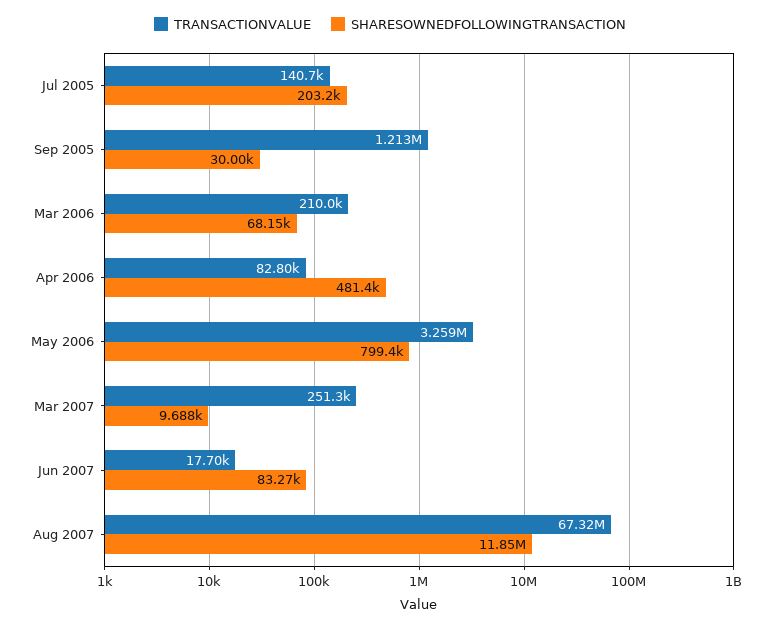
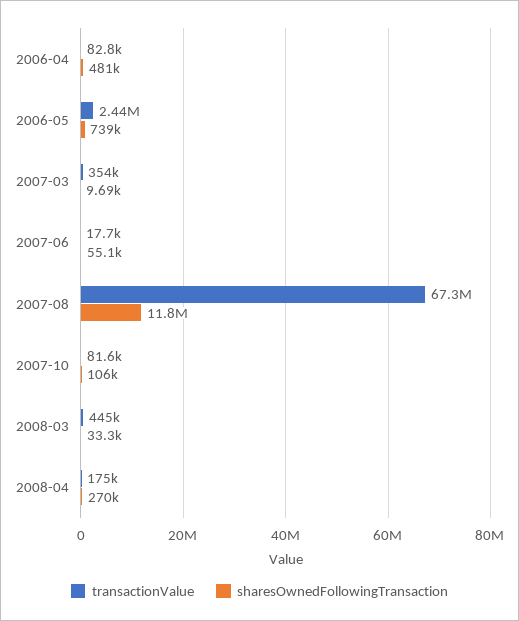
TRANSACTIONVALUE, Jul 2005: 140700 -> none
SHARESOWNEDFOLLOWINGTRANSACTION, Jul 2005: 203200 -> none
TRANSACTIONVALUE, Sep 2005: 1213000 -> none
SHARESOWNEDFOLLOWINGTRANSACTION, Sep 2005: 30000 -> none
TRANSACTIONVALUE, Mar 2006: 210000 -> none
SHARESOWNEDFOLLOWINGTRANSACTION, Mar 2006: 68150 -> none
TRANSACTIONVALUE, May 2006: 3259000 -> 2440000
SHARESOWNEDFOLLOWINGTRANSACTION, May 2006: 799400 -> 739000
TRANSACTIONVALUE, Mar 2007: 251300 -> 354000
SHARESOWNEDFOLLOWINGTRANSACTION, Jun 2007: 83270 -> 55100
TRANSACTIONVALUE, 2007-10: none -> 81600
SHARESOWNEDFOLLOWINGTRANSACTION, 2007-10: none -> 106000
TRANSACTIONVALUE, 2008-03: none -> 445000
SHARESOWNEDFOLLOWINGTRANSACTION, 2008-03: none -> 33300
TRANSACTIONVALUE, 2008-04: none -> 175000
SHARESOWNEDFOLLOWINGTRANSACTION, 2008-04: none -> 270000

